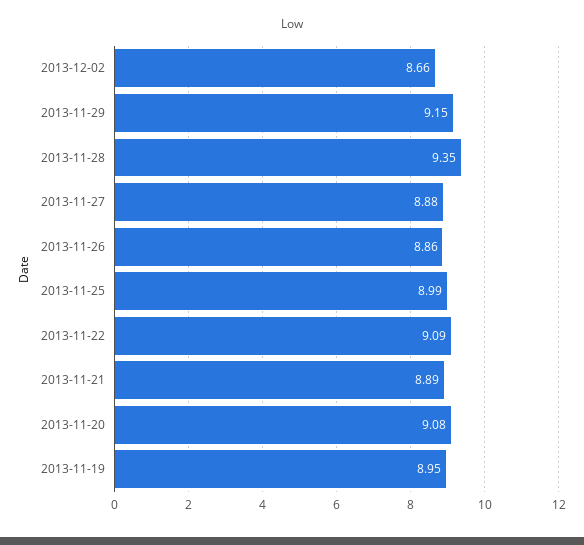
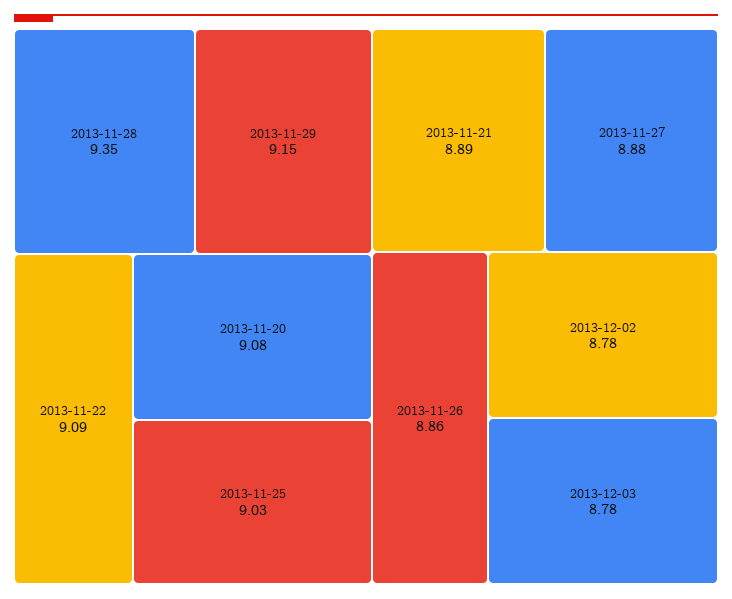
2013-12-02: 8.66 -> 8.78
2013-11-25: 8.99 -> 9.03
2013-11-19: 8.95 -> none
2013-12-03: none -> 8.78

